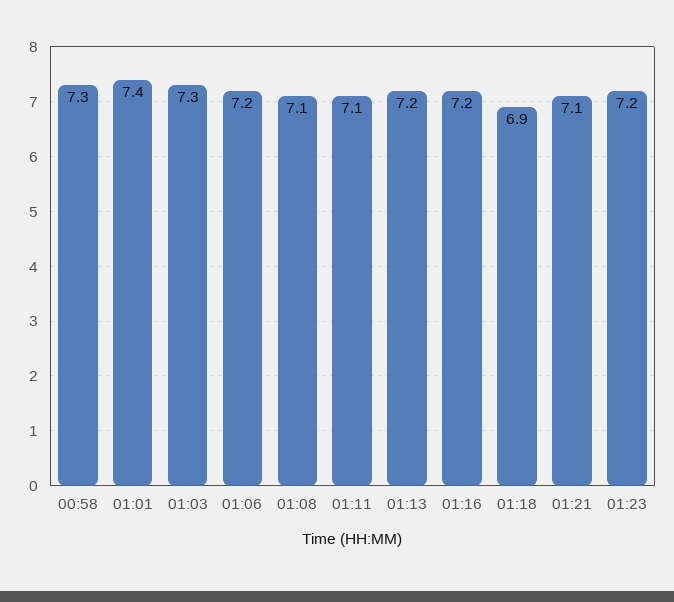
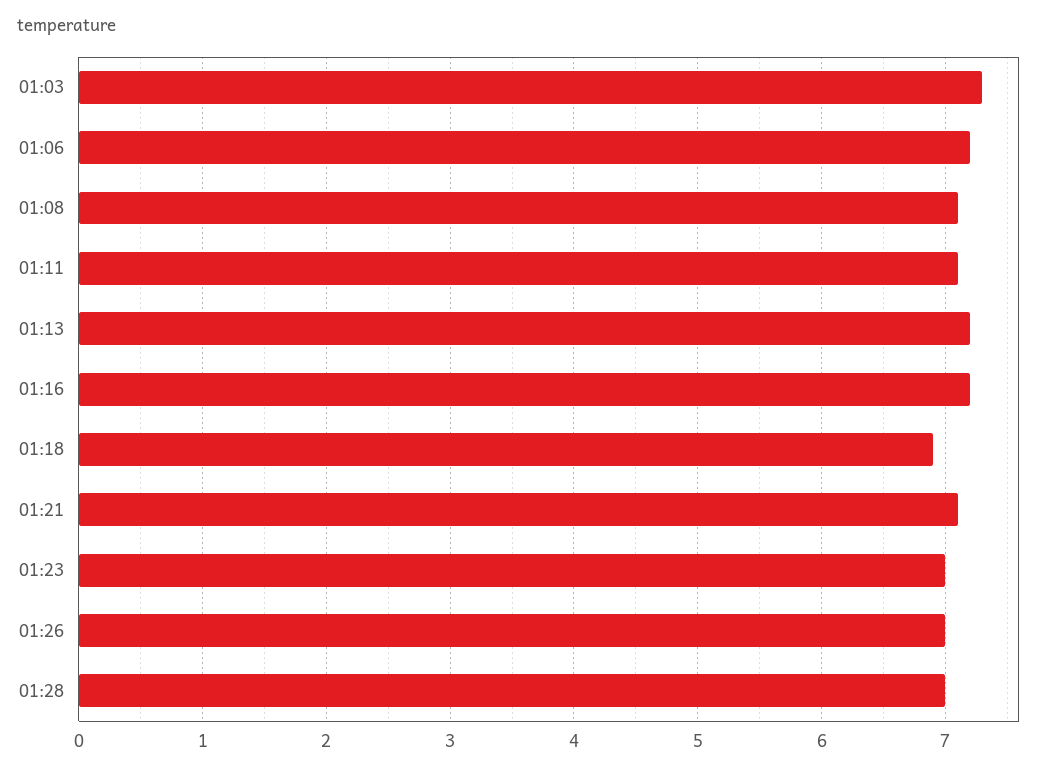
00:58: 7.3 -> none
01:01: 7.4 -> none
01:23: 7.2 -> 7
01:26: none -> 7
01:28: none -> 7

